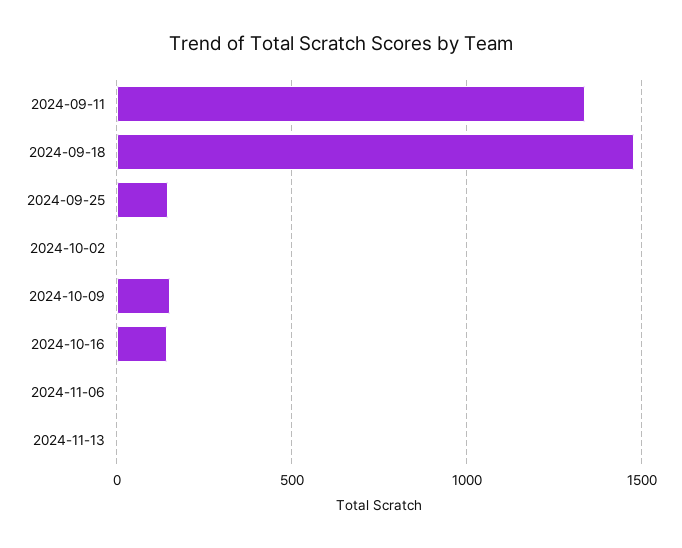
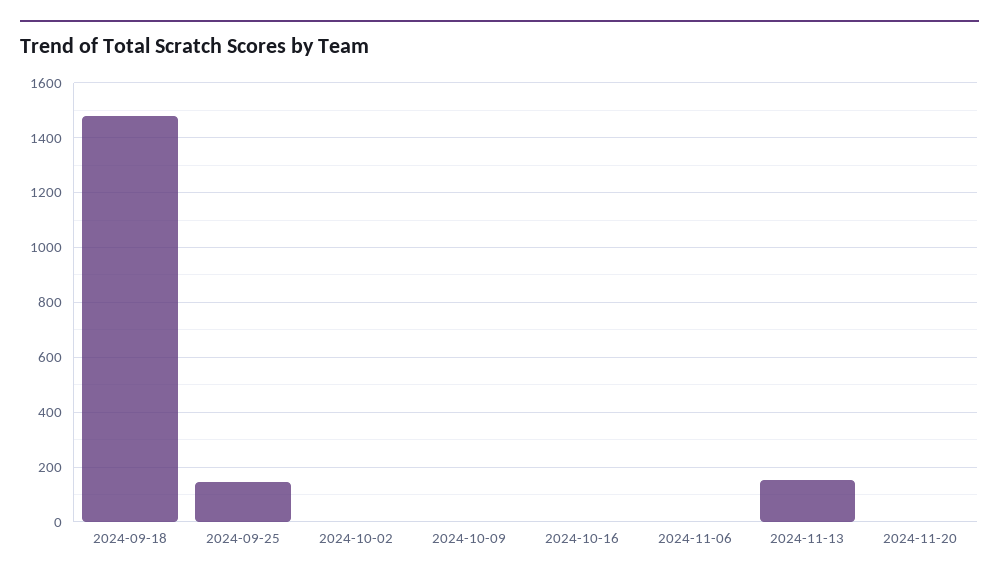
2024-09-11: 1350 -> none
2024-10-09: 150 -> 0
2024-10-16: 150 -> 0
2024-11-13: 0 -> 150
2024-11-20: none -> 0

